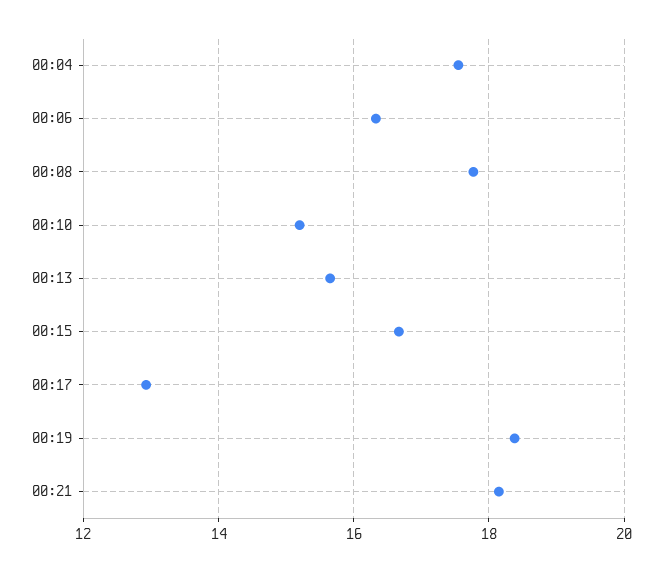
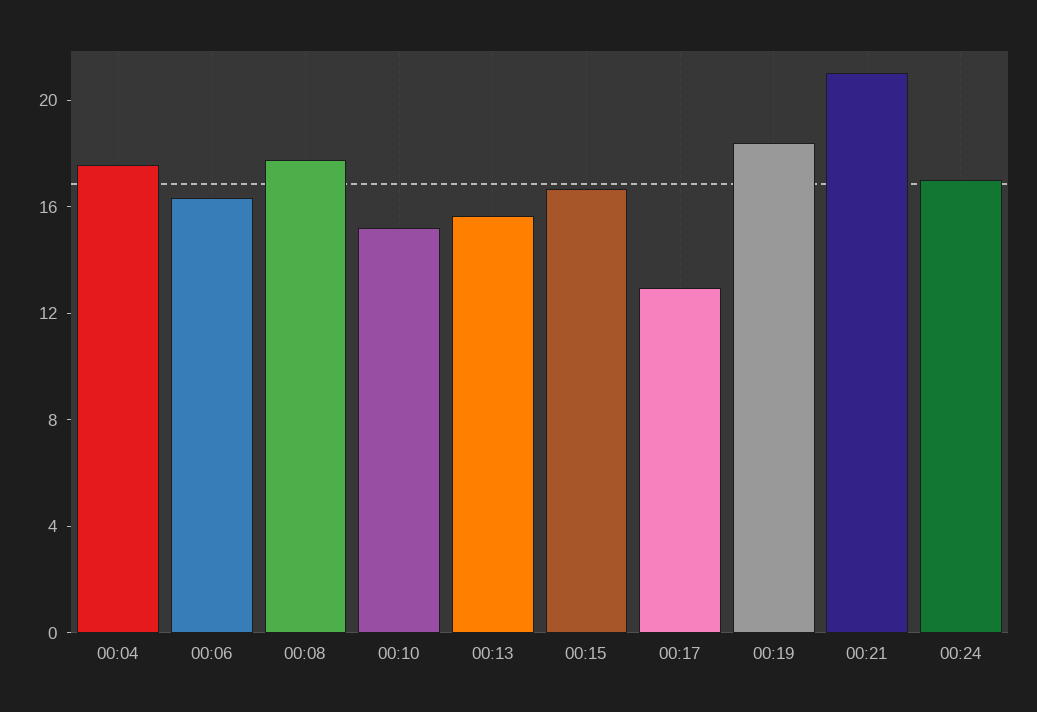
00:21: 18.2 -> 21
00:24: none -> 17

